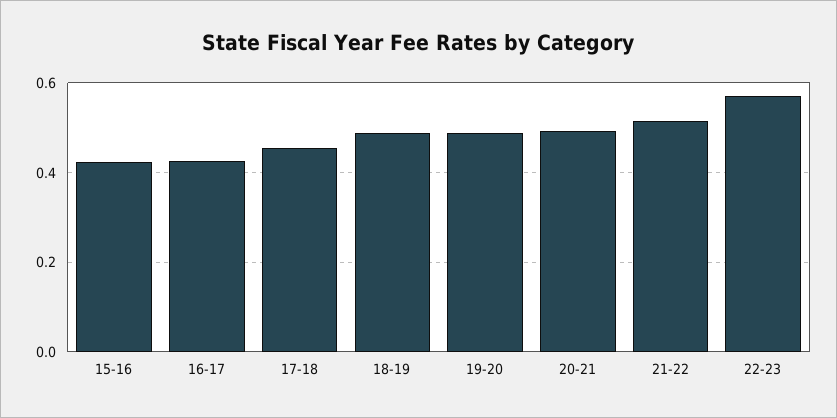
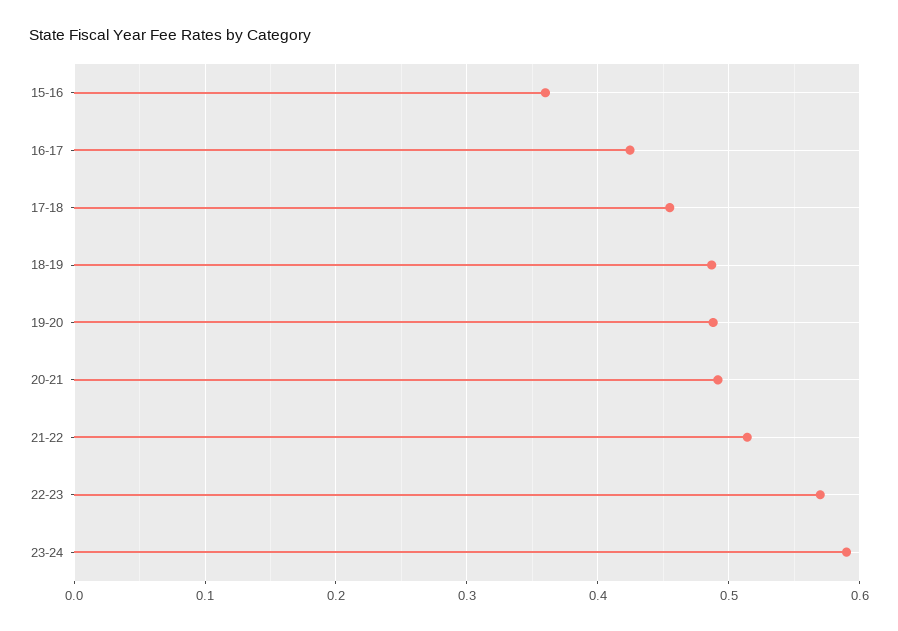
15-16: 0.42 -> 0.36
23-24: none -> 0.59

